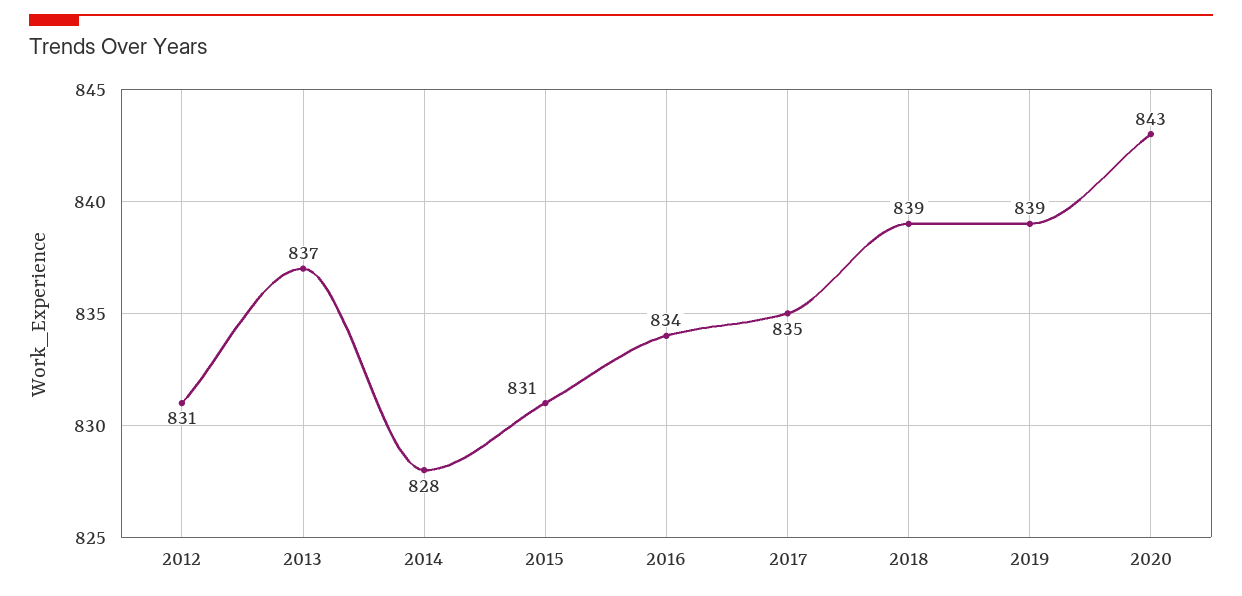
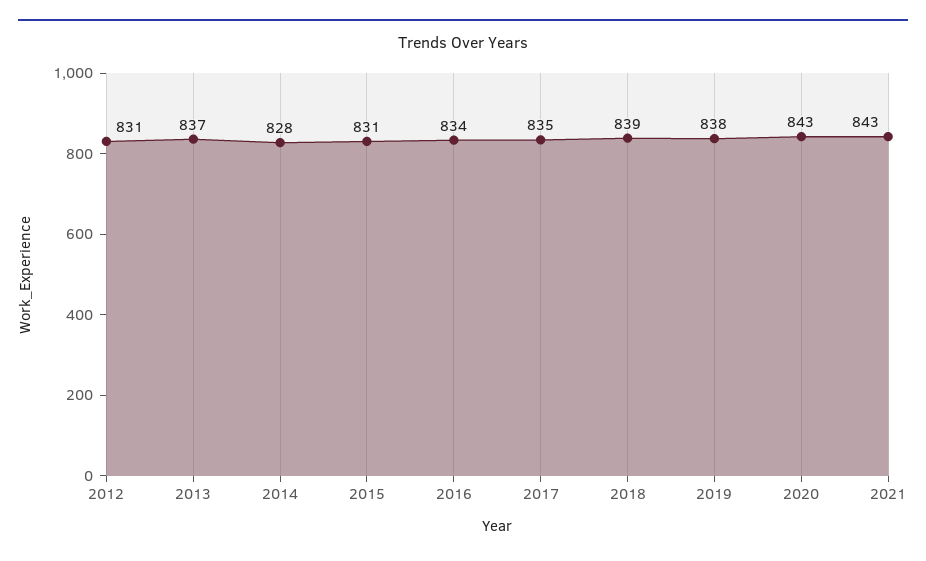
2019: 839 -> 838
2021: none -> 843

